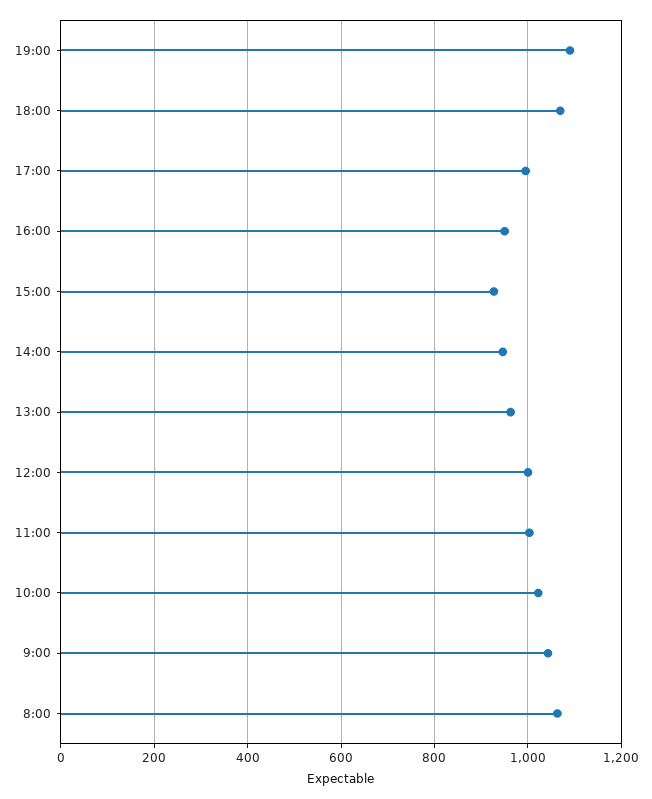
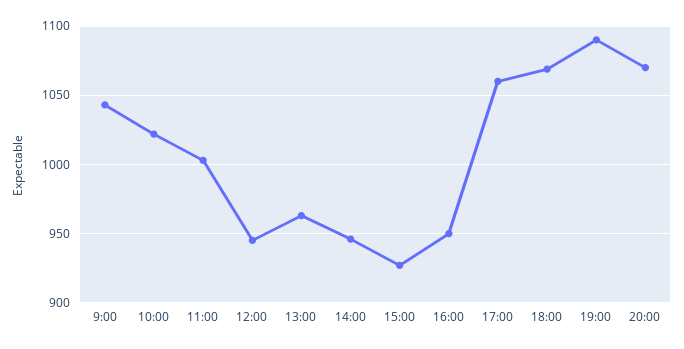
17:00: 1000 -> 1060
12:00: 1000 -> 945
8:00: 1060 -> none
20:00: none -> 1070

